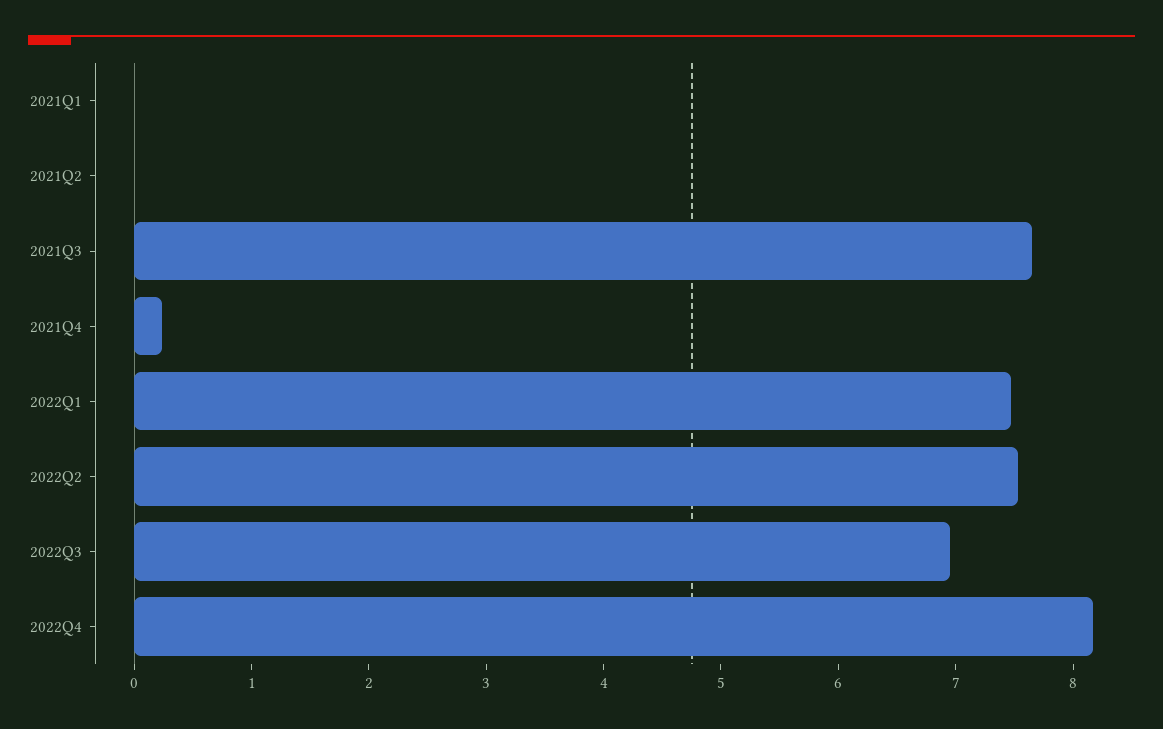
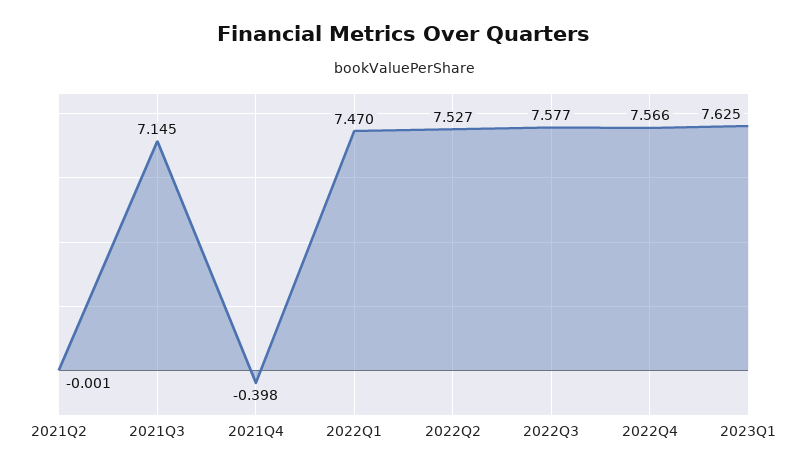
2021Q1: 0 -> none
2021Q3: 7.6 -> 7.145
2021Q4: 0.2 -> -0.398
2022Q3: 7 -> 7.577
2022Q4: 8.2 -> 7.566
2023Q1: none -> 7.625

